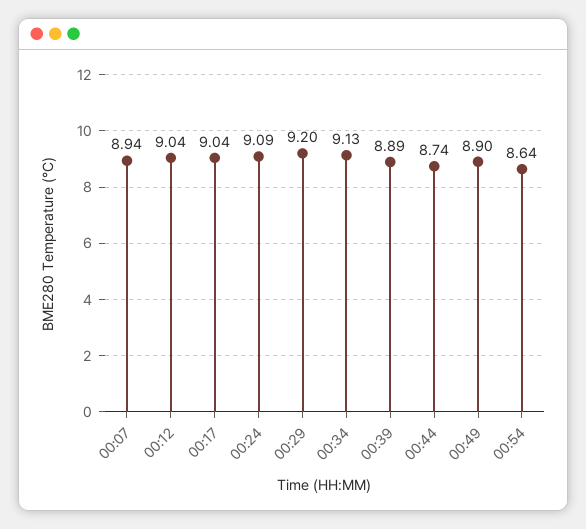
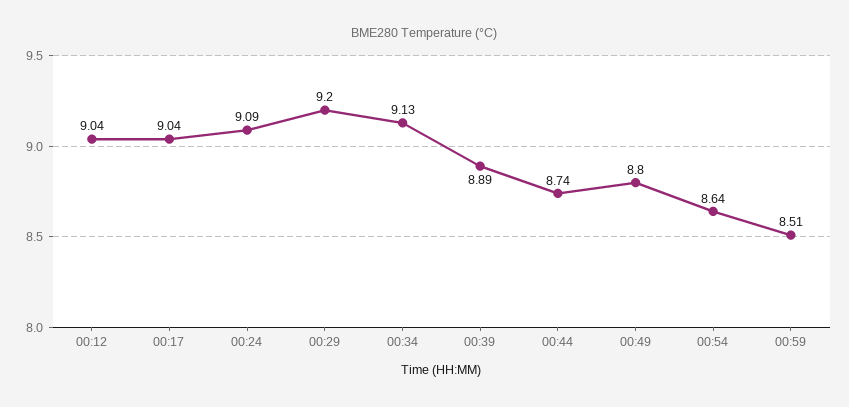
00:07: 8.94 -> none
00:49: 8.9 -> 8.8
00:59: none -> 8.51

